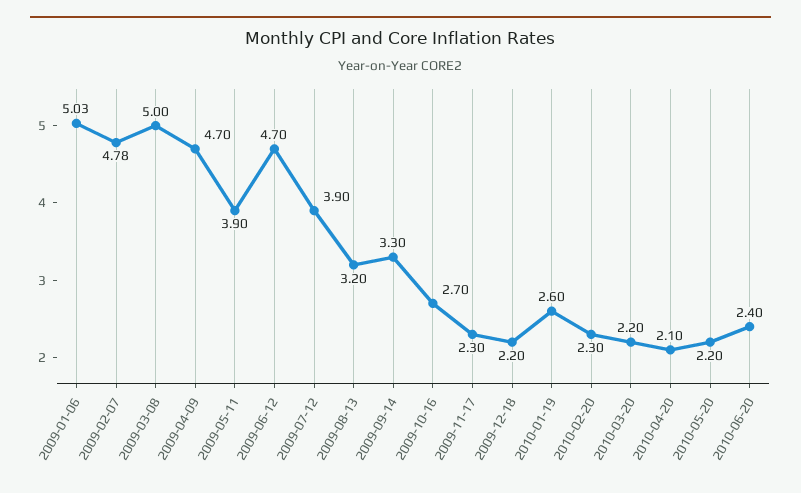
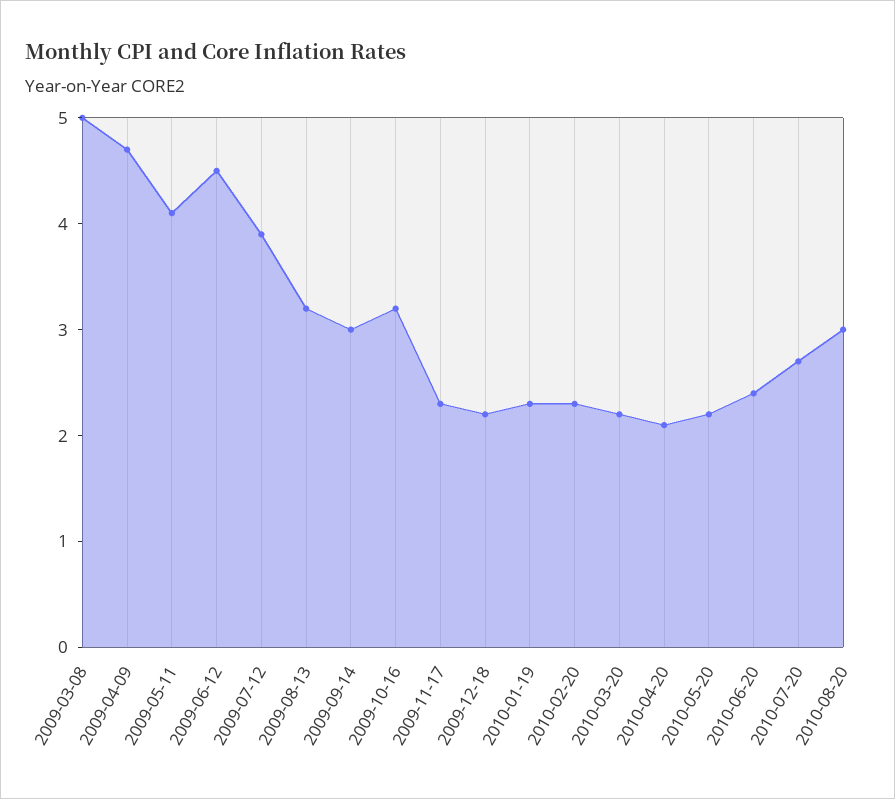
2009-01-06: 5.03 -> none
2009-02-07: 4.78 -> none
2009-05-11: 3.9 -> 4.1
2009-06-12: 4.7 -> 4.5
2009-09-14: 3.3 -> 3
2009-10-16: 2.7 -> 3.2
2010-01-19: 2.6 -> 2.3
2010-07-20: none -> 2.7
2010-08-20: none -> 3

